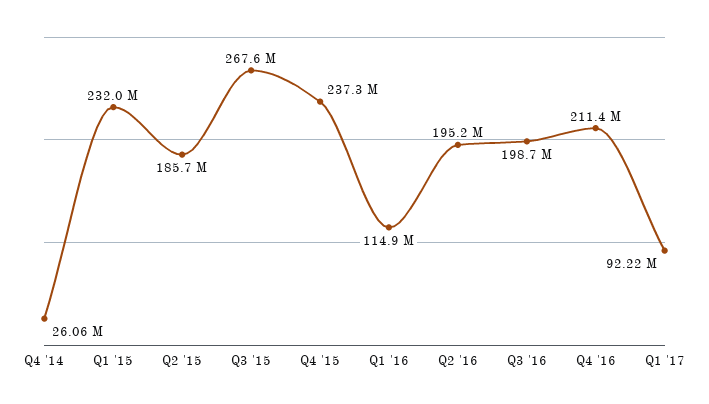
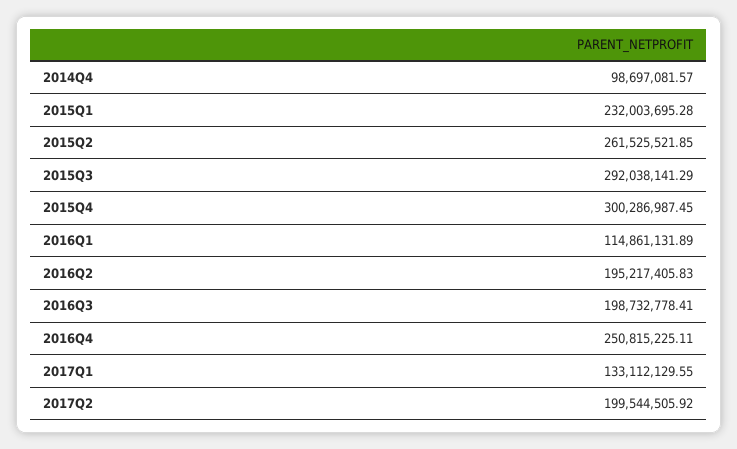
Q4 '14: 26060000 -> 98697081.57
Q2 '15: 185700000 -> 261525521.85
Q3 '15: 267600000 -> 292038141.29
Q4 '15: 237300000 -> 300286987.45
Q4 '16: 211400000 -> 250815225.11
Q1 '17: 92220000 -> 133112129.55
2017Q2: none -> 199544505.92

